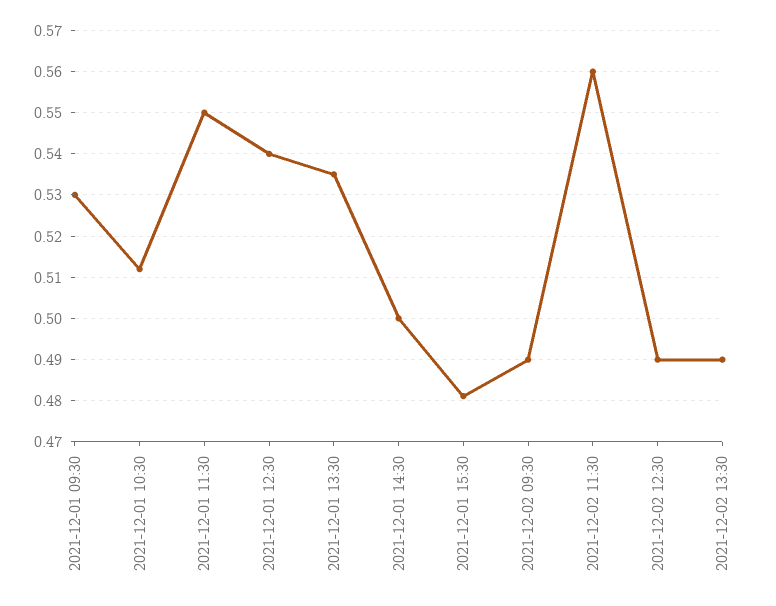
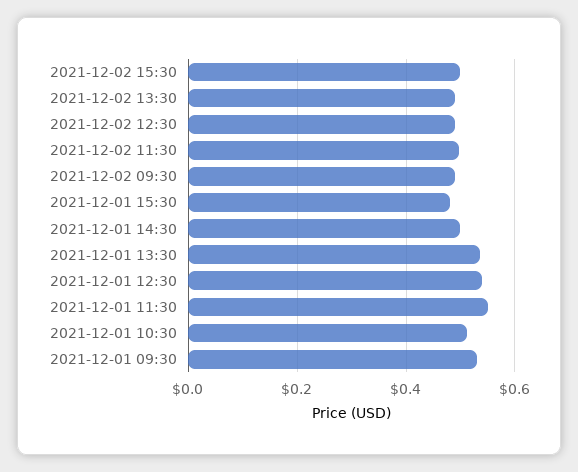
2021-12-02 11:30: 0.56 -> 0.5
2021-12-02 15:30: none -> 0.5

